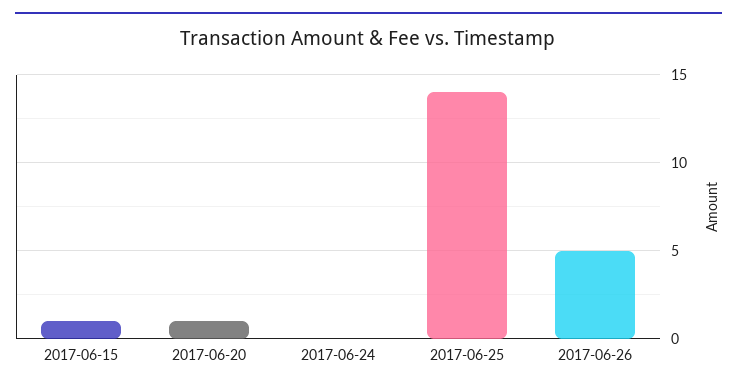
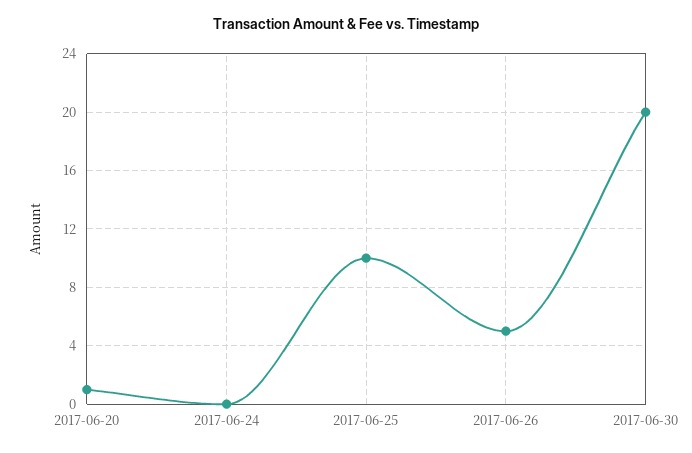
2017-06-15: 1 -> none
2017-06-25: 14 -> 10
2017-06-30: none -> 20

